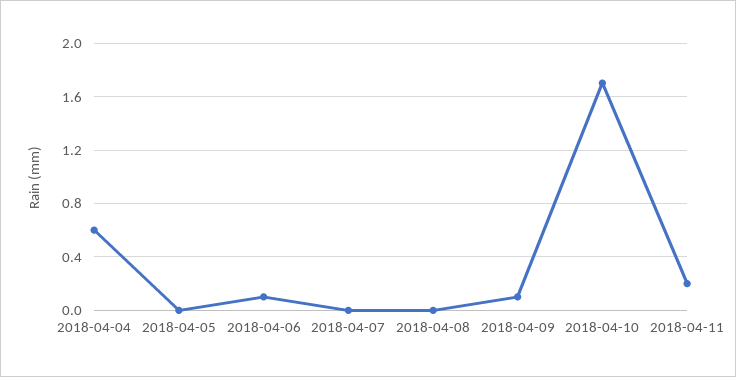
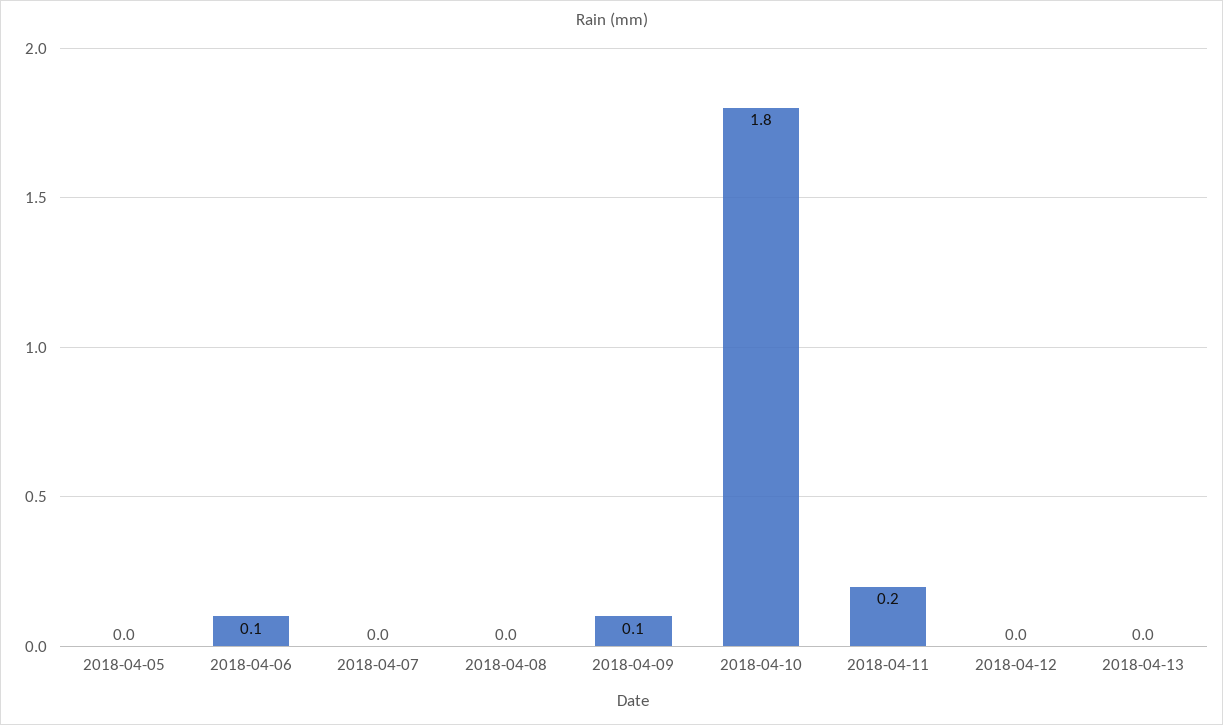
2018-04-04: 0.6 -> none
2018-04-10: 1.7 -> 1.8
2018-04-12: none -> 0
2018-04-13: none -> 0

